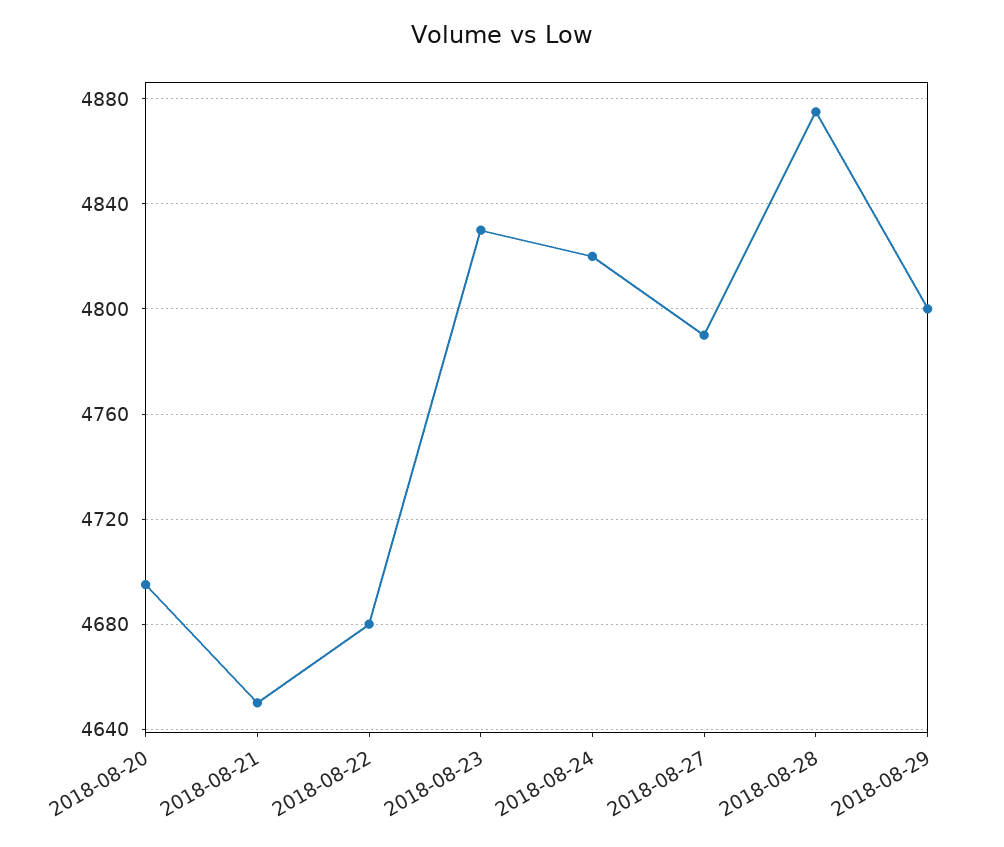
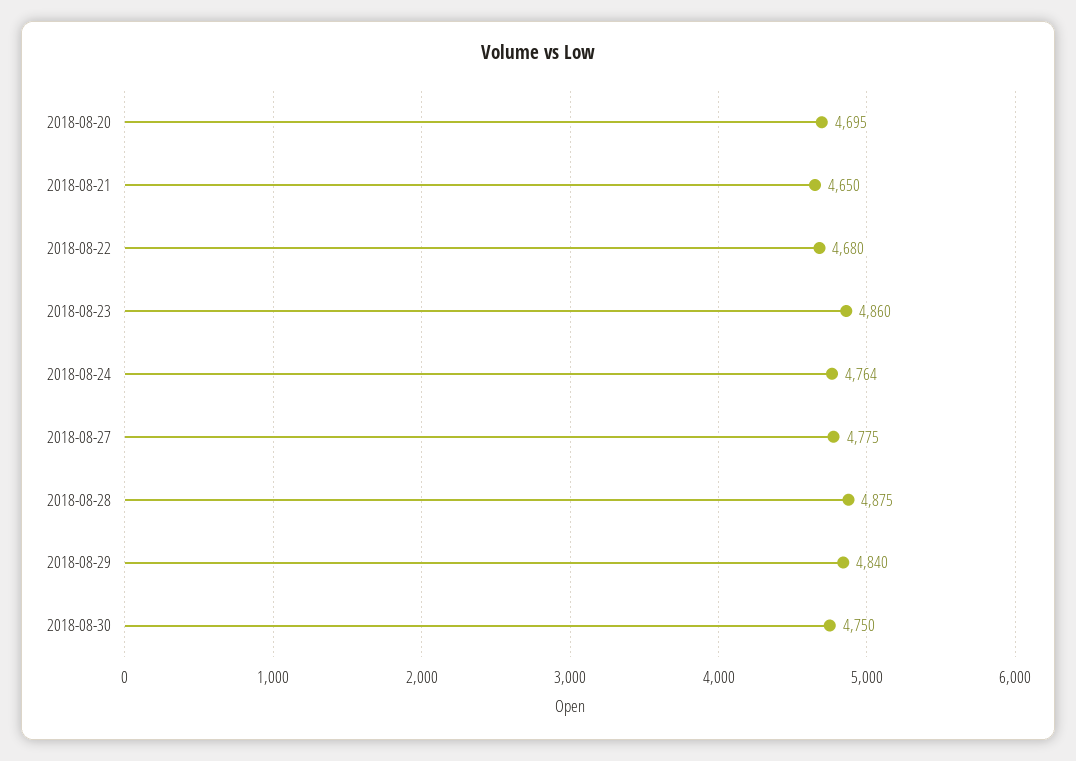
2018-08-23: 4830 -> 4860
2018-08-24: 4820 -> 4764
2018-08-27: 4790 -> 4775
2018-08-29: 4800 -> 4840
2018-08-30: none -> 4750

